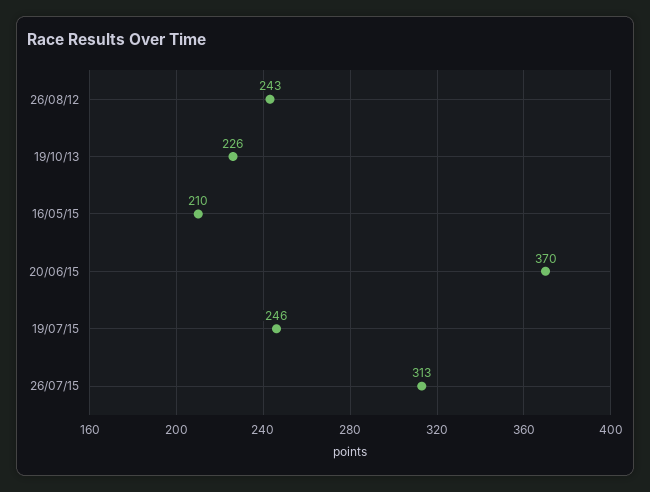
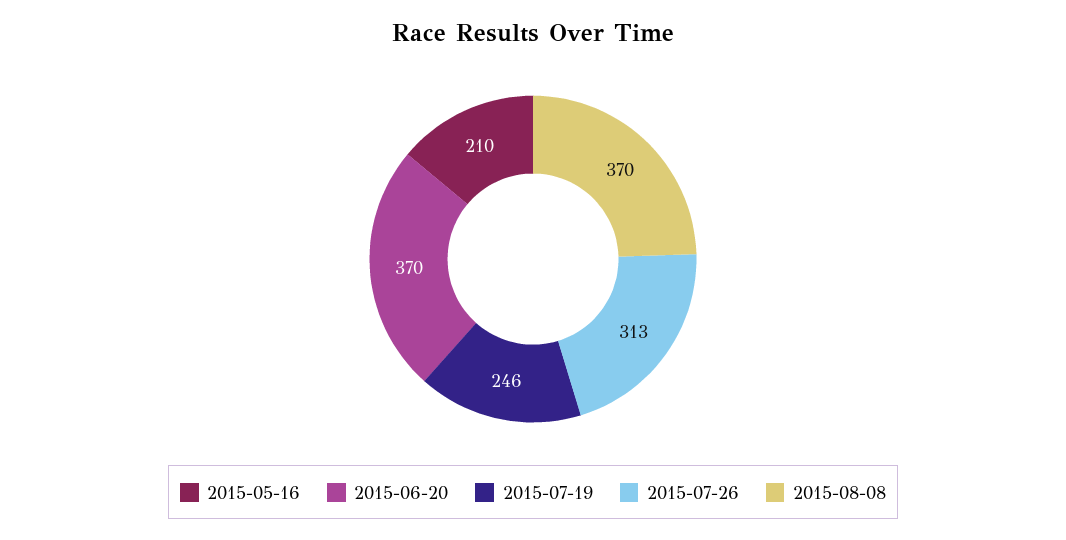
26/08/12: 243 -> none
19/10/13: 226 -> none
2015-08-08: none -> 370

